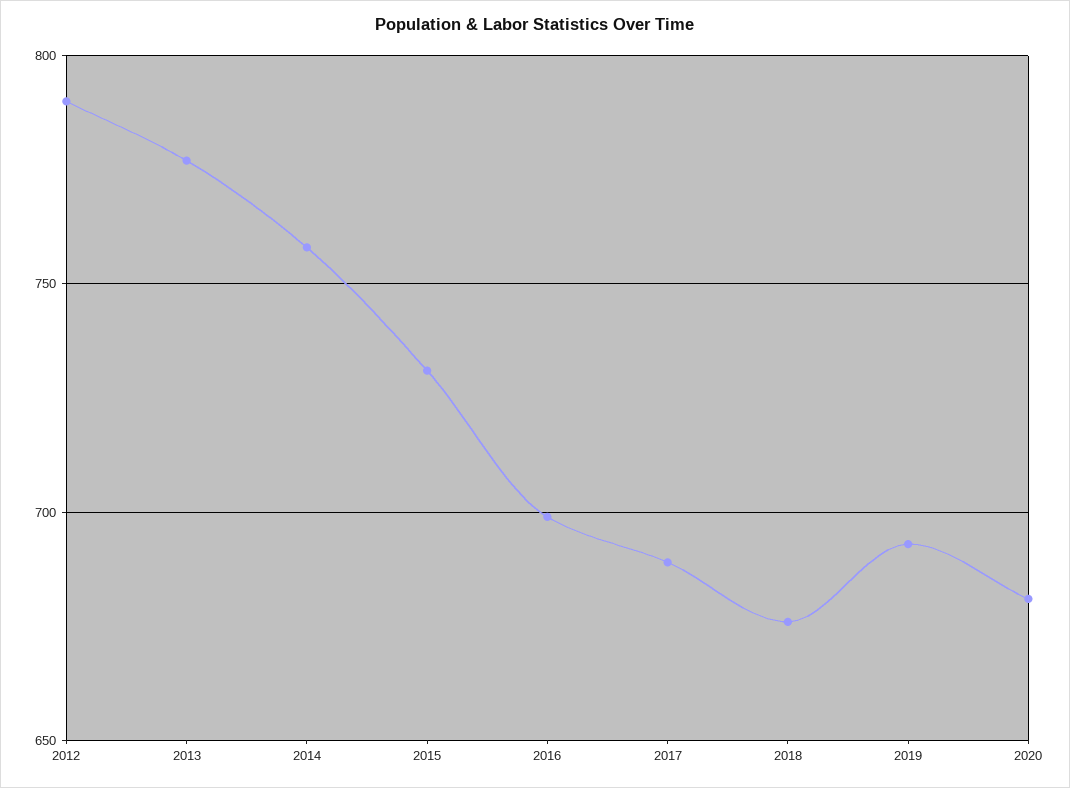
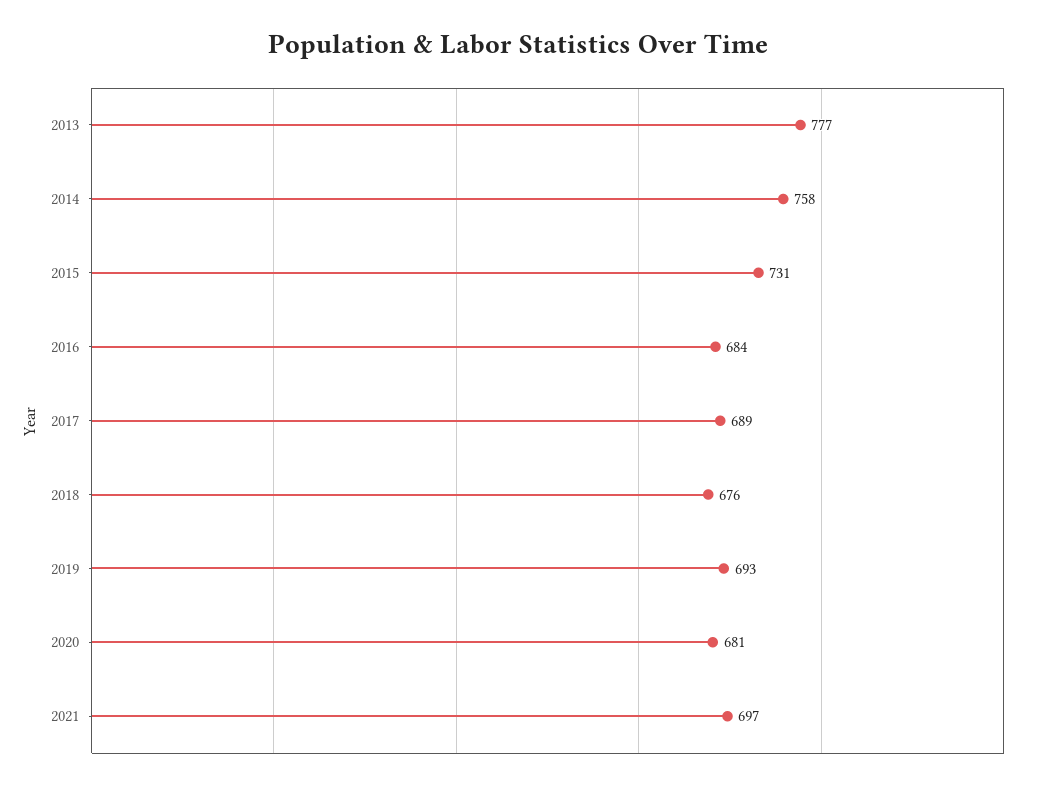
2012: 790 -> none
2016: 700 -> 684
2021: none -> 697

